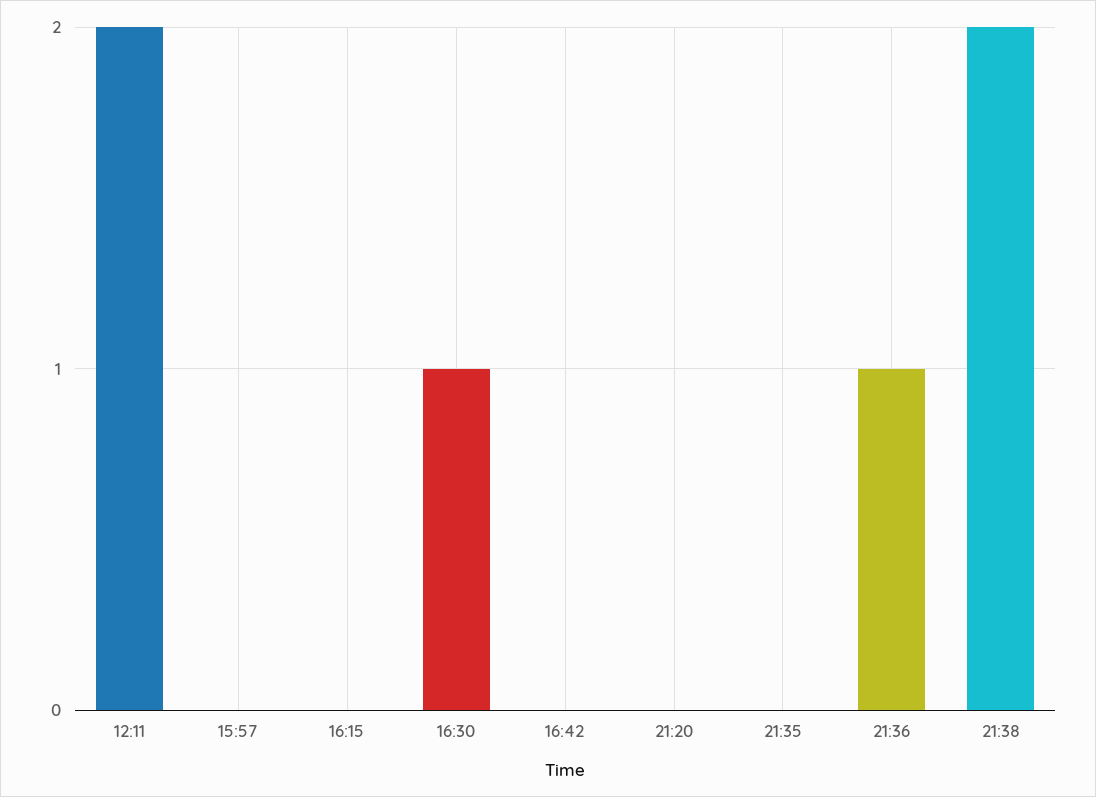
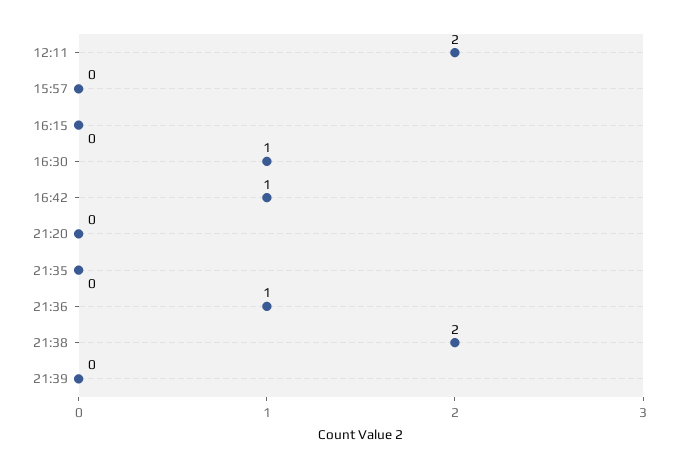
16:42: 0 -> 1
21:39: none -> 0

